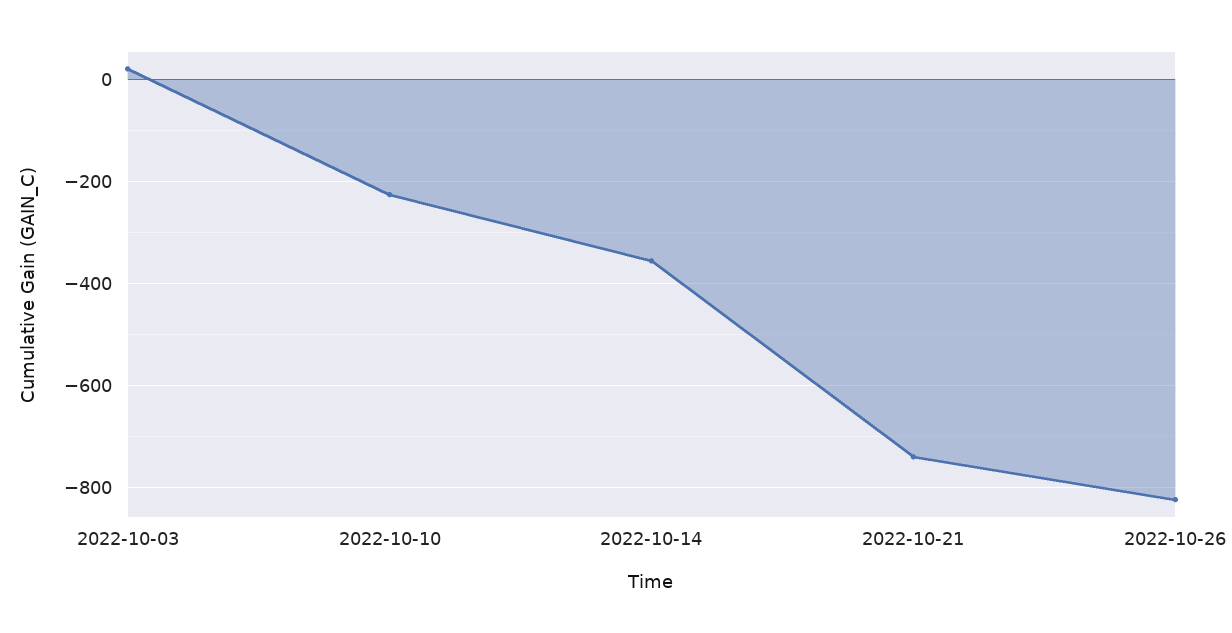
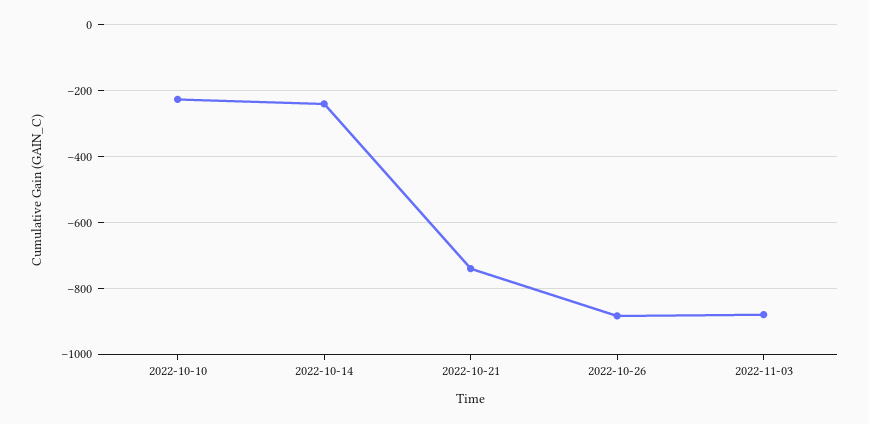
2022-10-03: 20 -> none
2022-10-14: -360 -> -240
2022-10-26: -820 -> -880
2022-11-03: none -> -880

